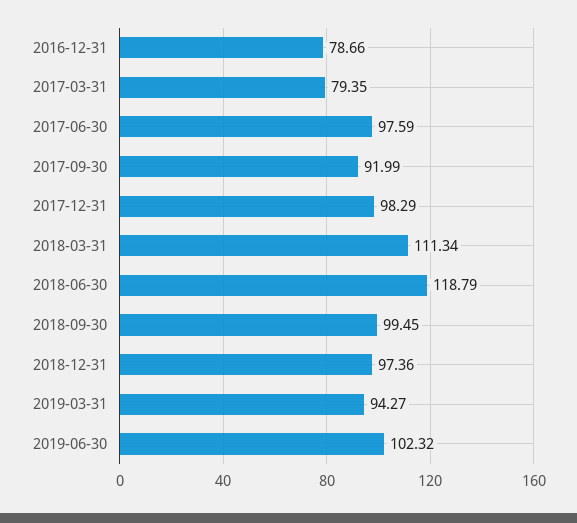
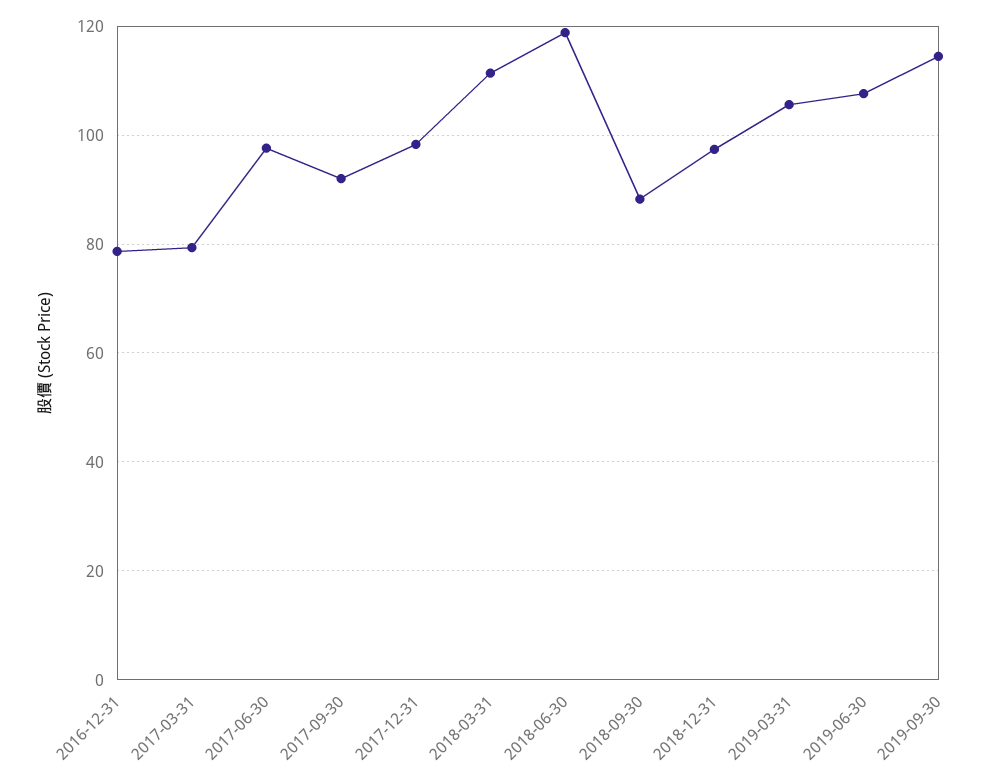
2018-09-30: 99.45 -> 88
2019-03-31: 94.27 -> 106
2019-06-30: 102.32 -> 108
2019-09-30: none -> 114

